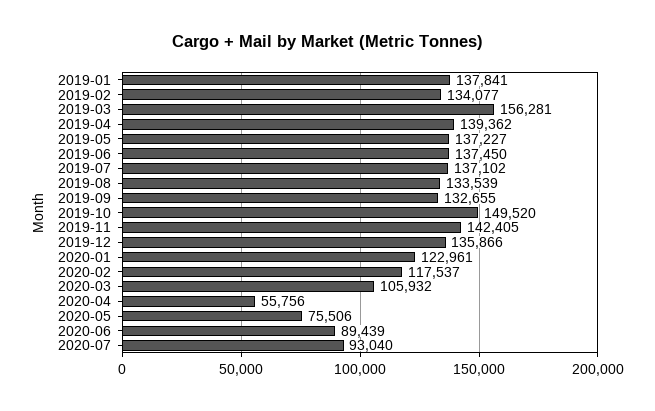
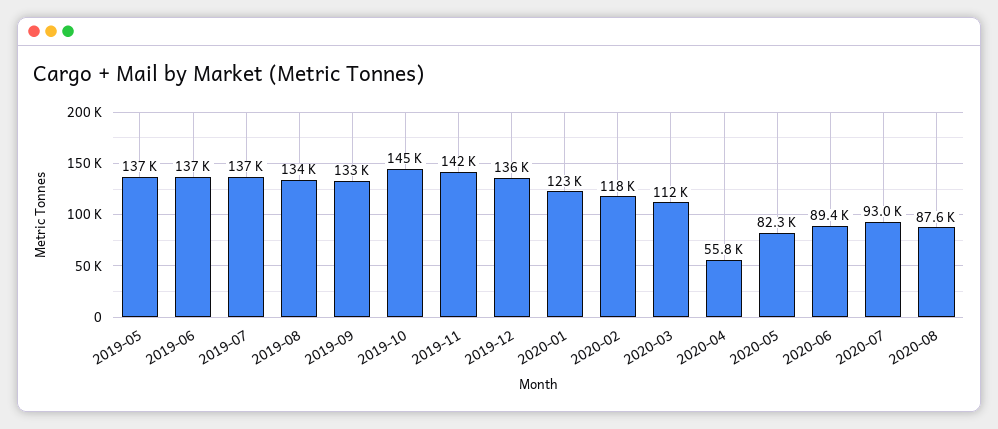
2019-01: 137841 -> none
2019-02: 134077 -> none
2019-03: 156281 -> none
2019-04: 139362 -> none
2019-10: 149520 -> 145000
2020-03: 105932 -> 112000
2020-05: 75506 -> 82300
2020-08: none -> 87600

